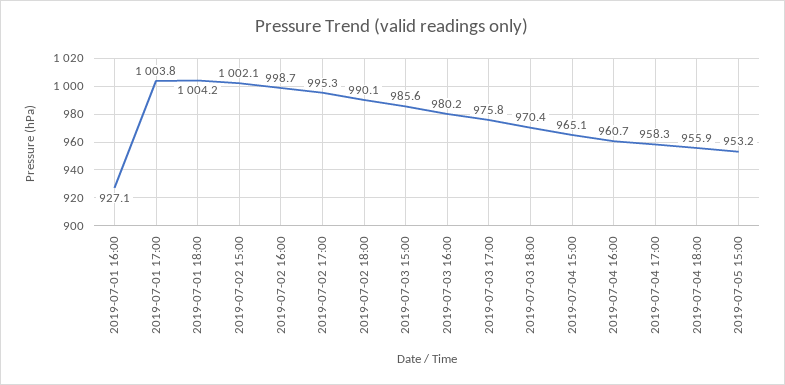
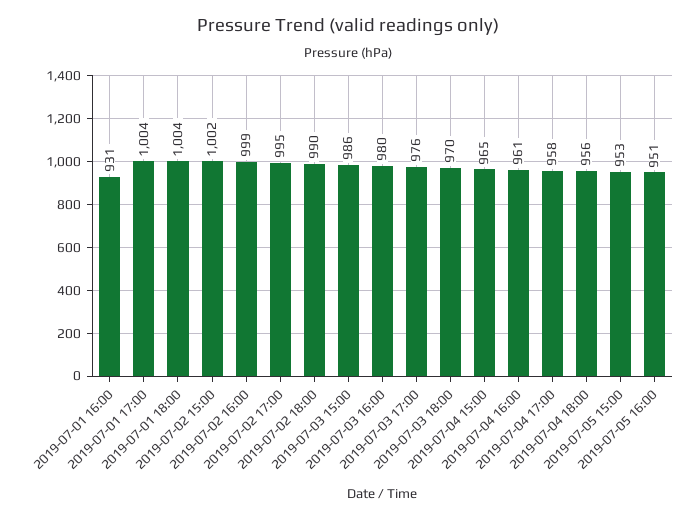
2019-07-01 16:00: 927.1 -> 931
2019-07-05 16:00: none -> 951

